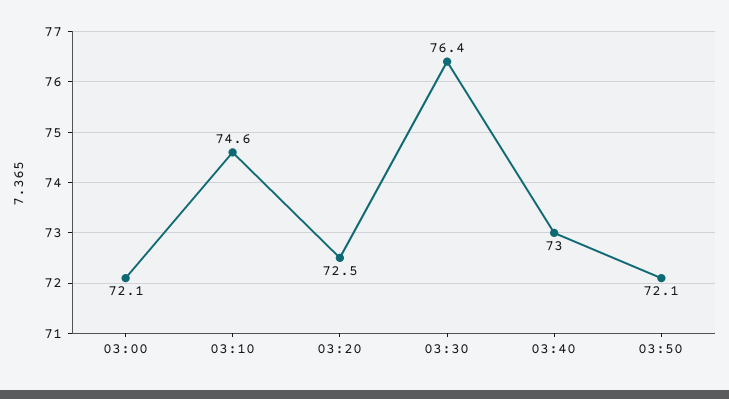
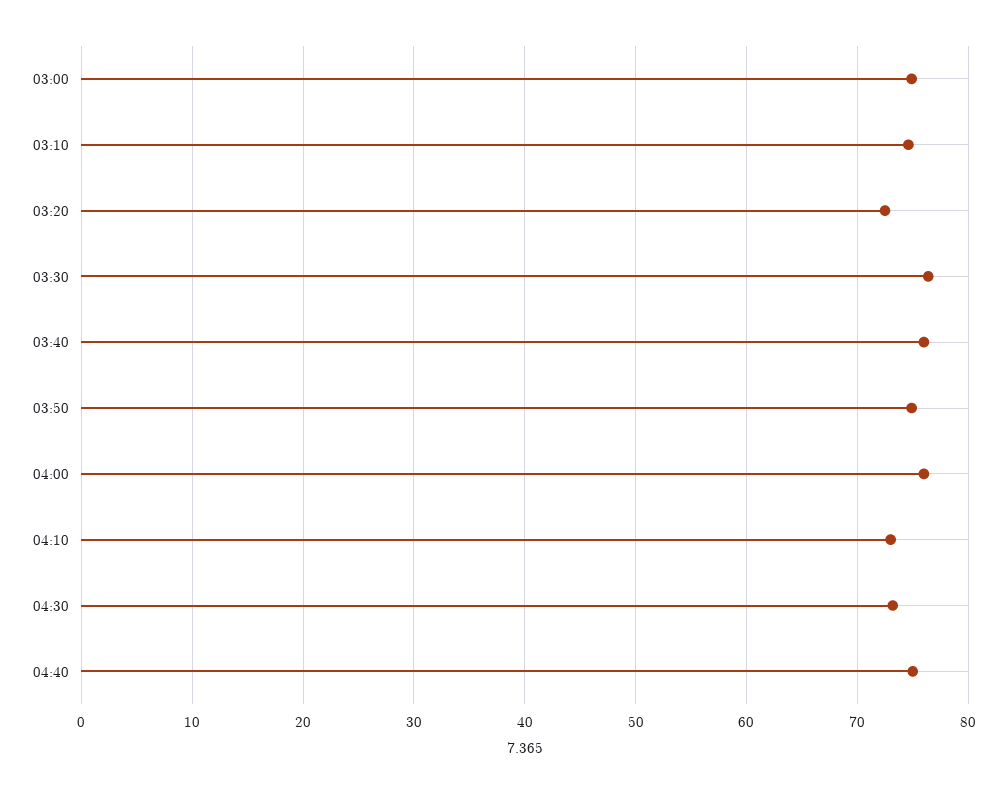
03:00: 72.1 -> 75
03:40: 73 -> 76
03:50: 72.1 -> 75
04:00: none -> 76
04:10: none -> 73
04:30: none -> 73
04:40: none -> 75

